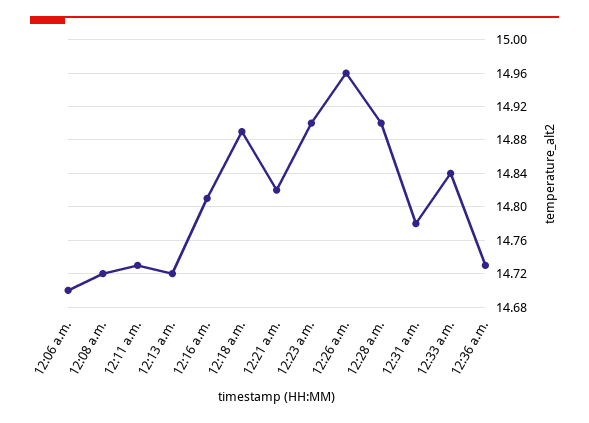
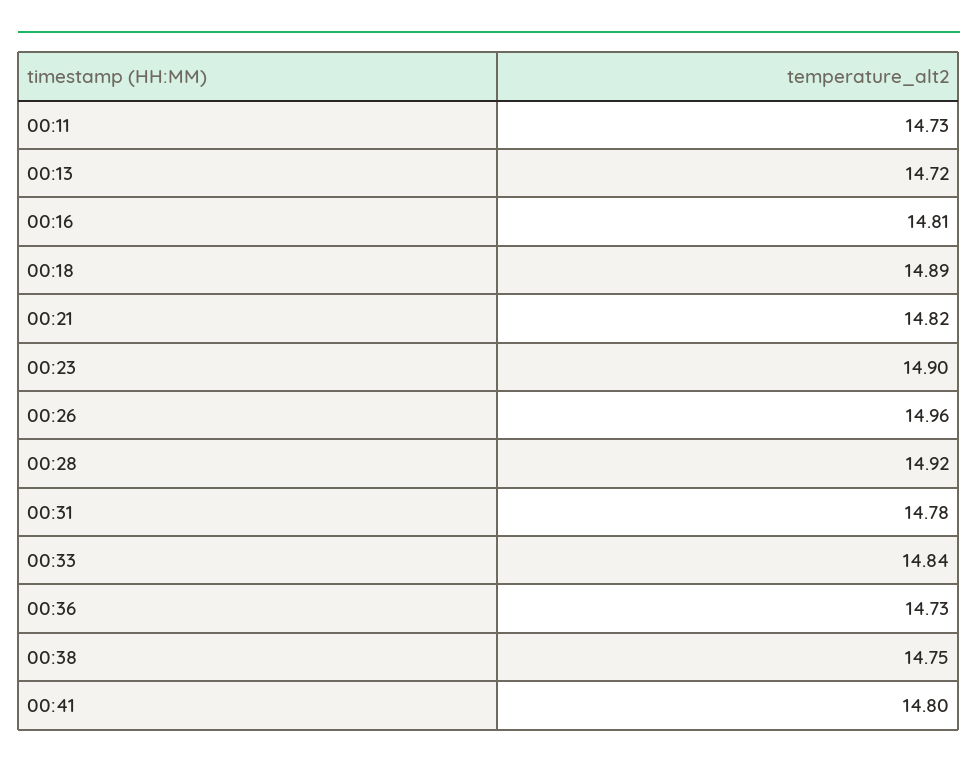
12:06 a.m.: 14.7 -> none
12:08 a.m.: 14.72 -> none
12:28 a.m.: 14.9 -> 14.92
00:38: none -> 14.75
00:41: none -> 14.8

